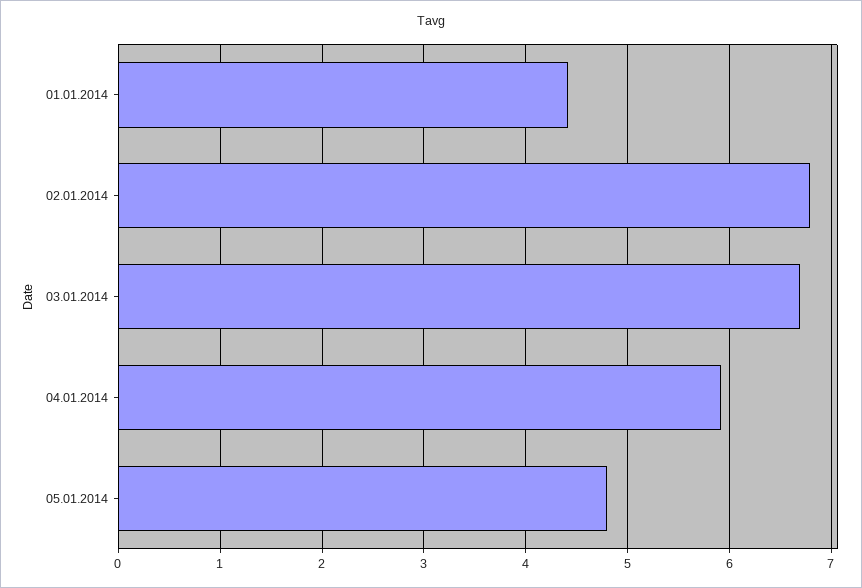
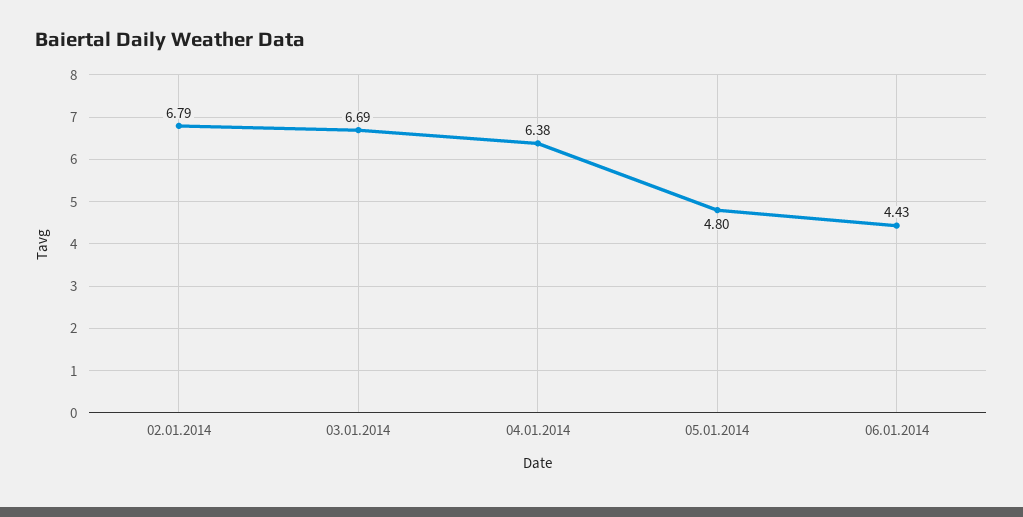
01.01.2014: 4.4 -> none
04.01.2014: 5.9 -> 6.38
06.01.2014: none -> 4.43

